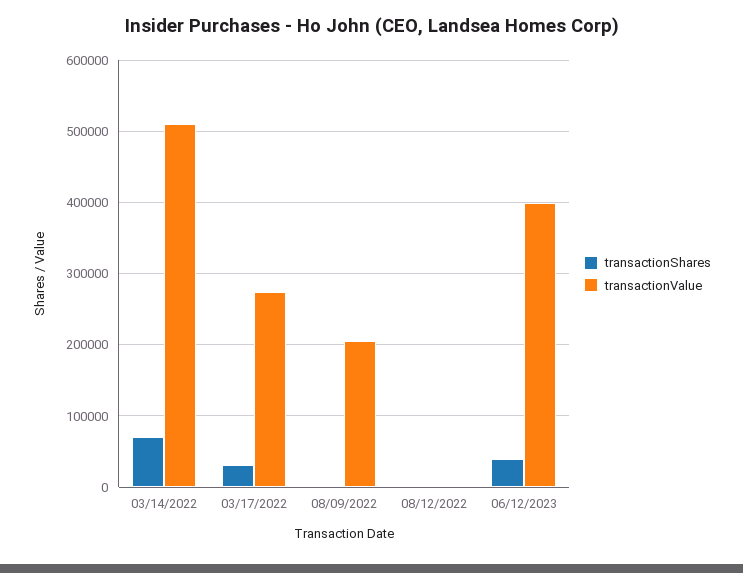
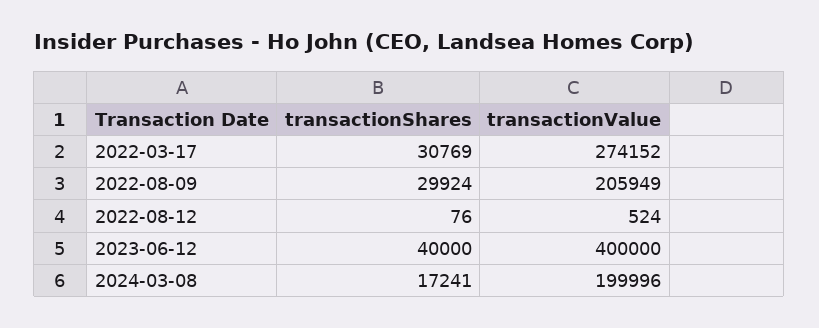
transactionShares, 03/14/2022: 70000 -> none
transactionValue, 03/14/2022: 510000 -> none
transactionShares, 08/09/2022: 0 -> 29924
transactionShares, 2024-03-08: none -> 17241
transactionValue, 2024-03-08: none -> 199996

